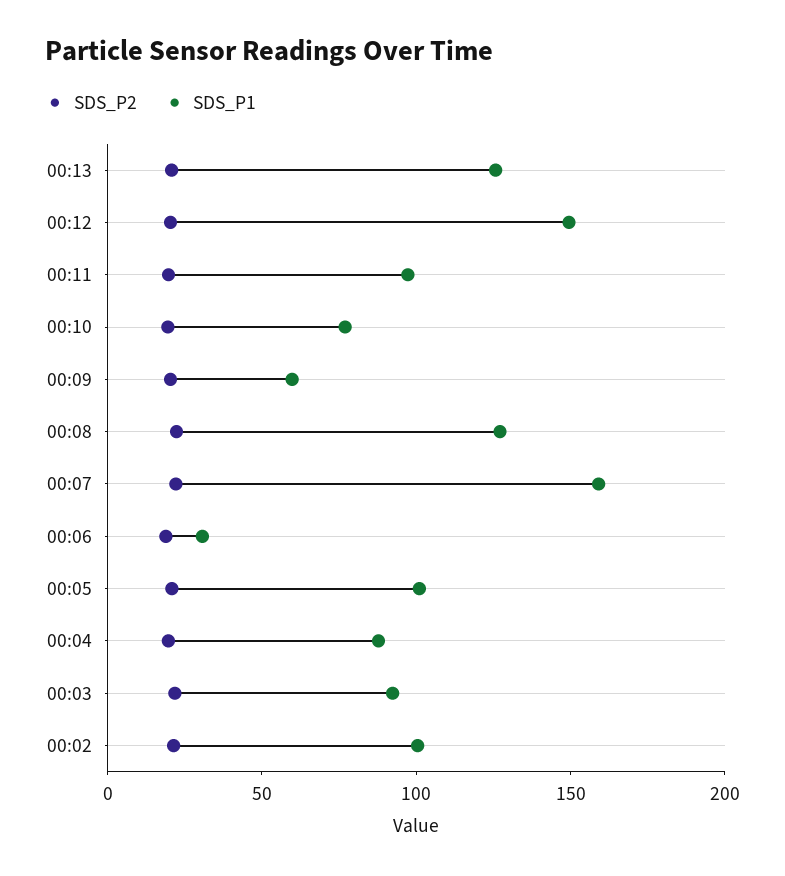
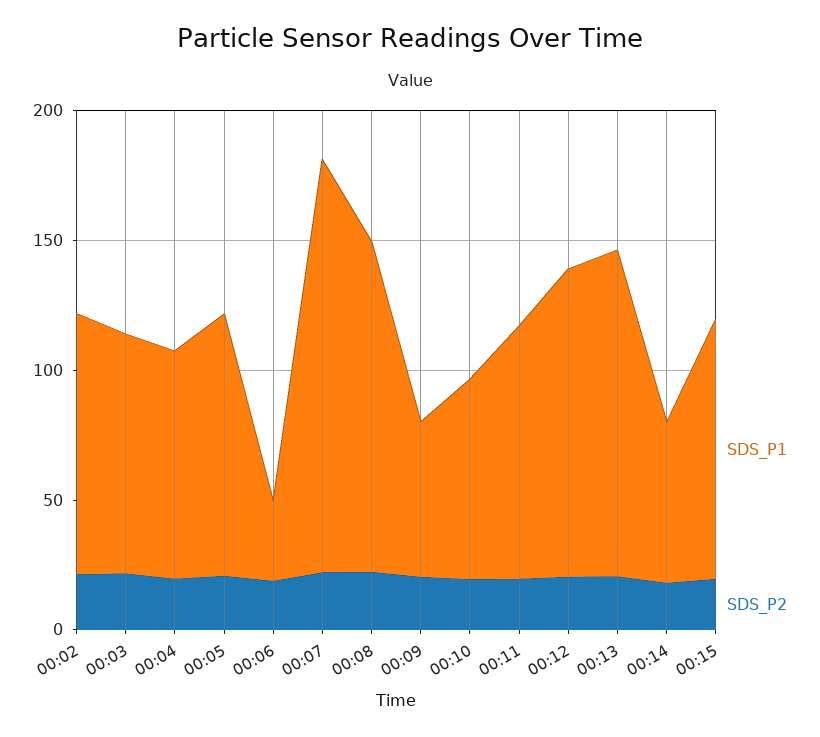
SDS_P1, 00:12: 150 -> 120
SDS_P1, 00:14: none -> 60
SDS_P2, 00:14: none -> 20
SDS_P1, 00:15: none -> 100
SDS_P2, 00:15: none -> 20

